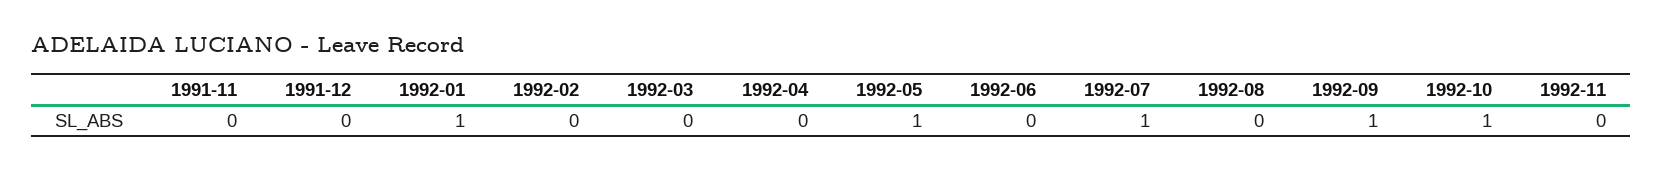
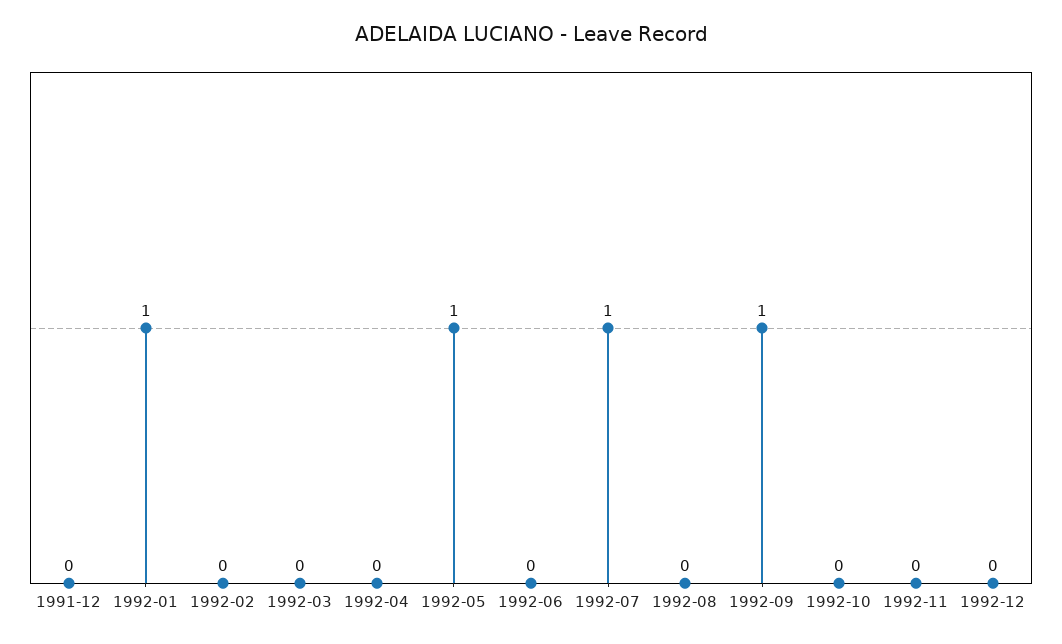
1991-11: 0 -> none
1992-10: 1 -> 0
1992-12: none -> 0

